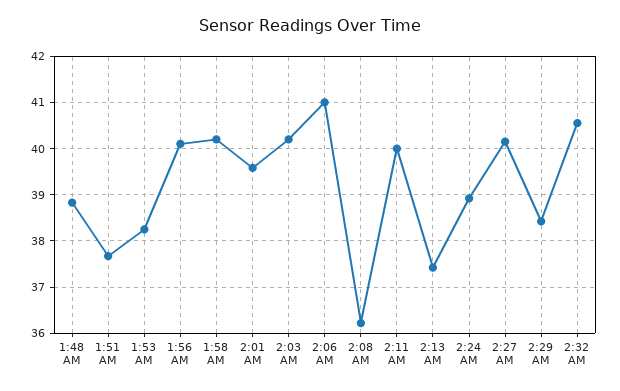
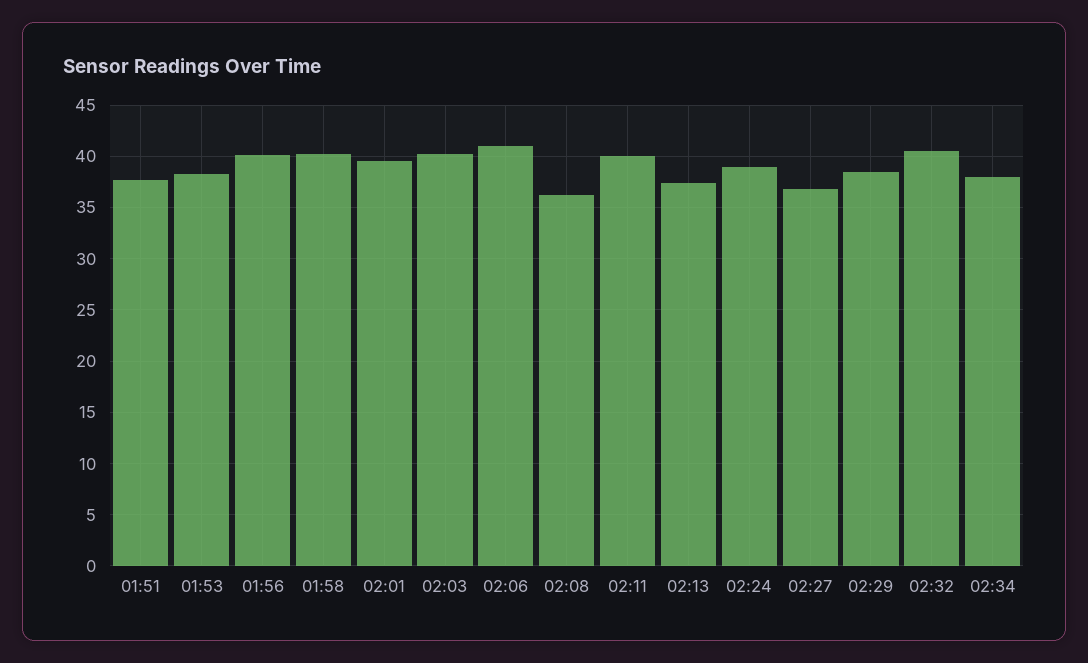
1:48 AM: 38.8 -> none
2:27 AM: 40.2 -> 37
02:34: none -> 38

